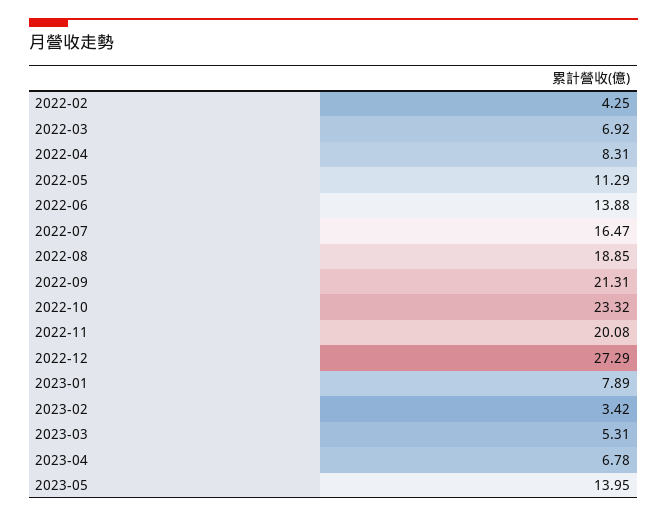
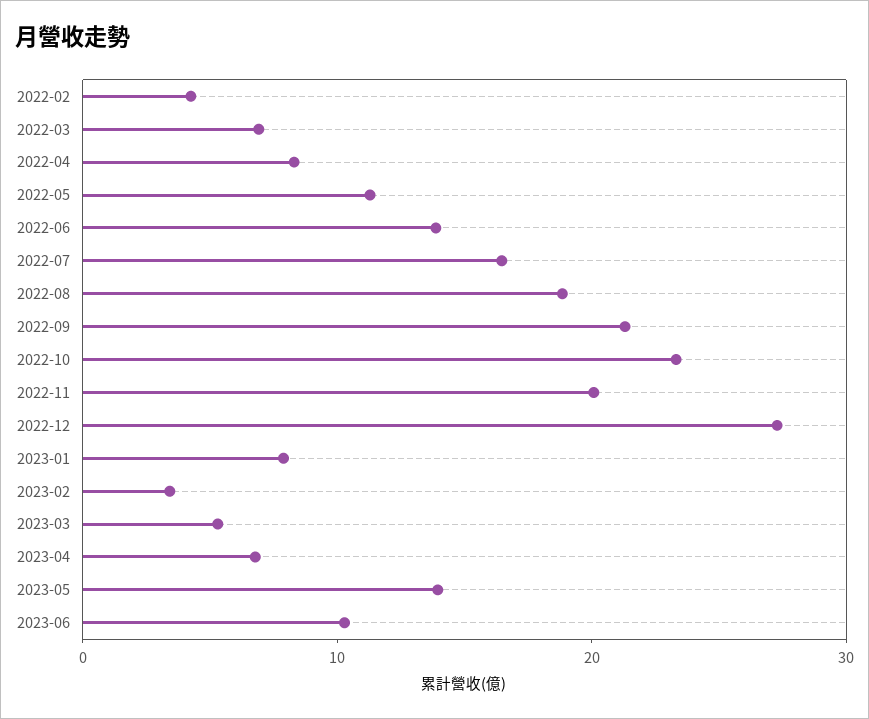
2023-06: none -> 10

